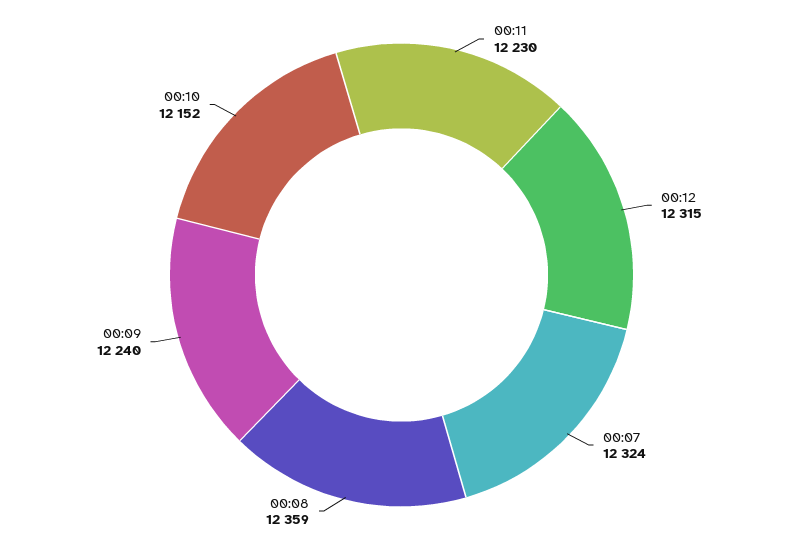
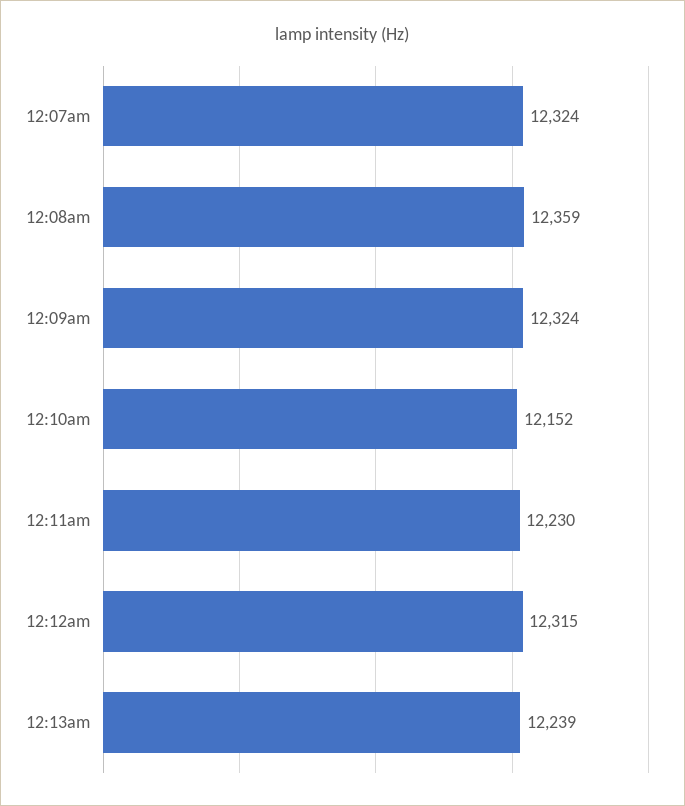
00:09: 12240 -> 12324
12:13am: none -> 12239

